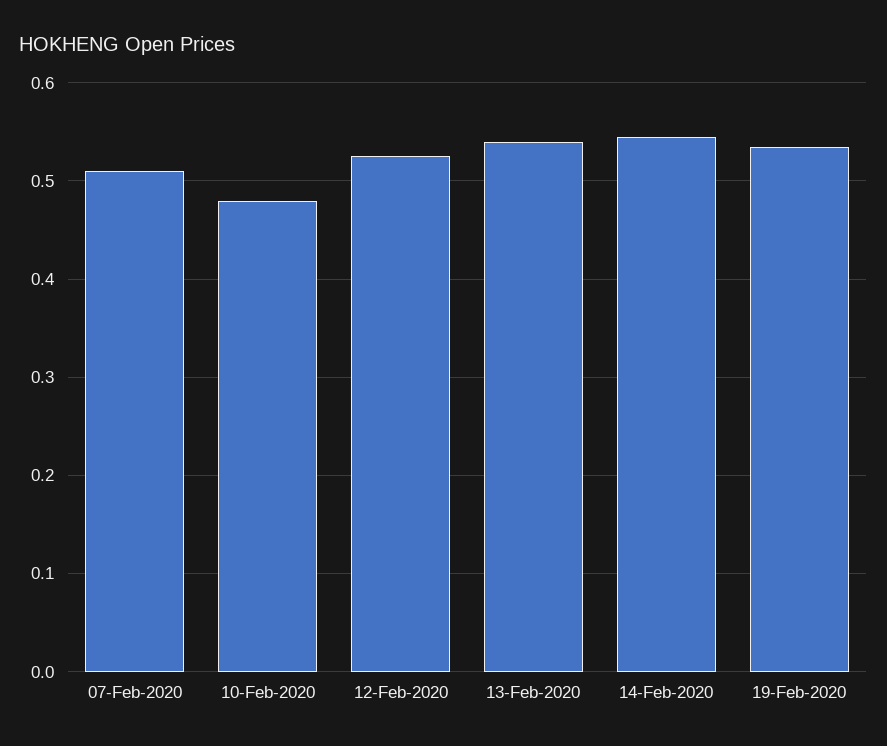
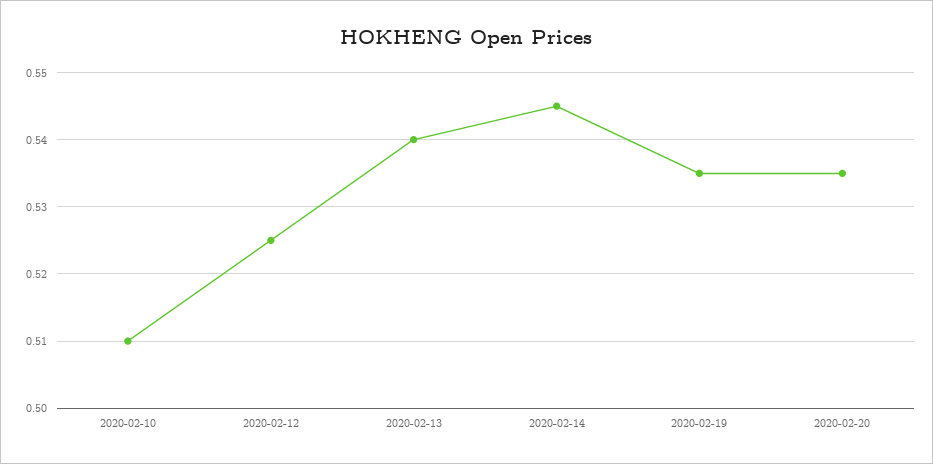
07-Feb-2020: 0.51 -> none
10-Feb-2020: 0.48 -> 0.51
2020-02-20: none -> 0.535

